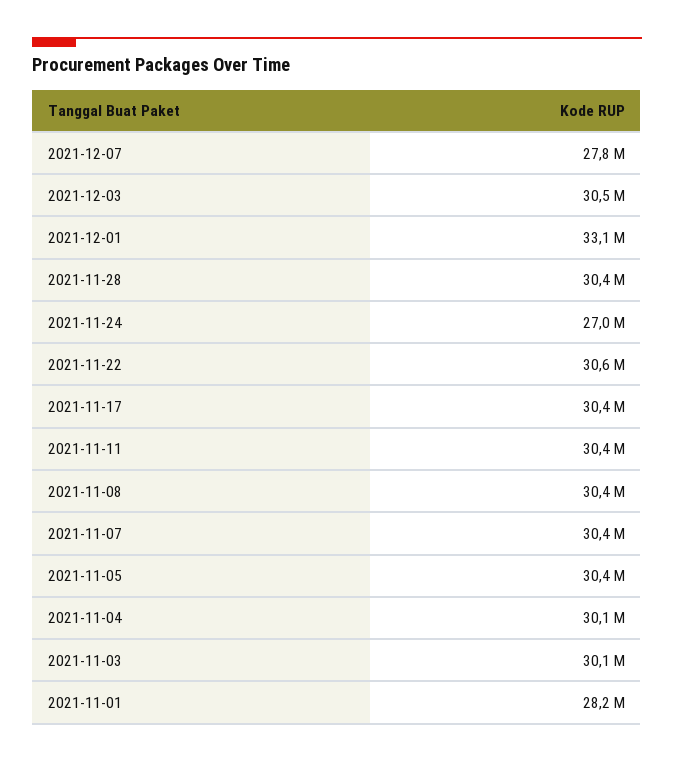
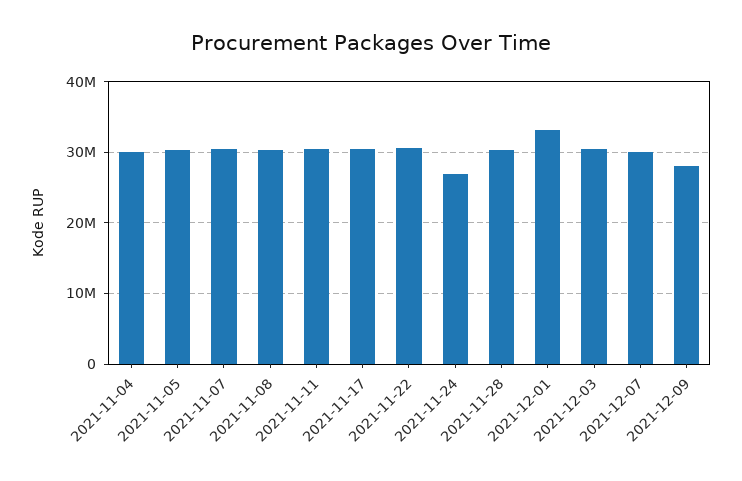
2021-12-07: 27800000 -> 30000000
2021-11-03: 30100000 -> none
2021-11-01: 28200000 -> none
2021-12-09: none -> 28000000

